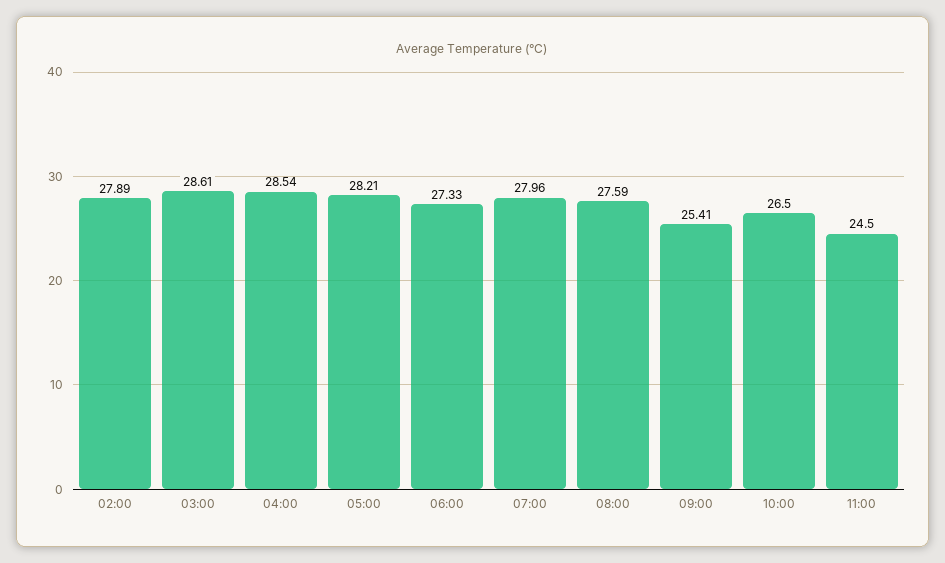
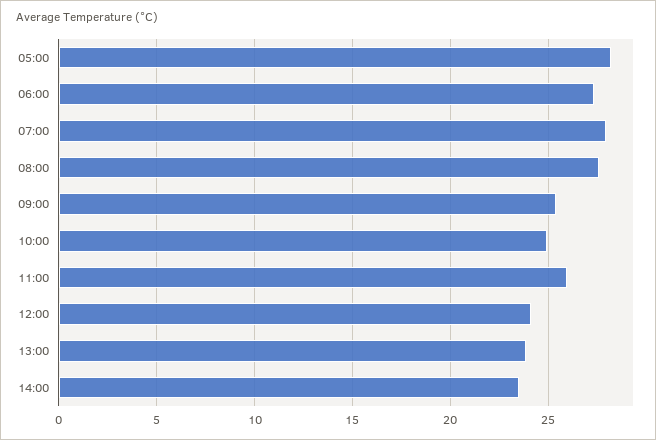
02:00: 27.89 -> none
03:00: 28.61 -> none
04:00: 28.54 -> none
10:00: 26.5 -> 25
11:00: 24.5 -> 26
12:00: none -> 24
13:00: none -> 24
14:00: none -> 23.5

